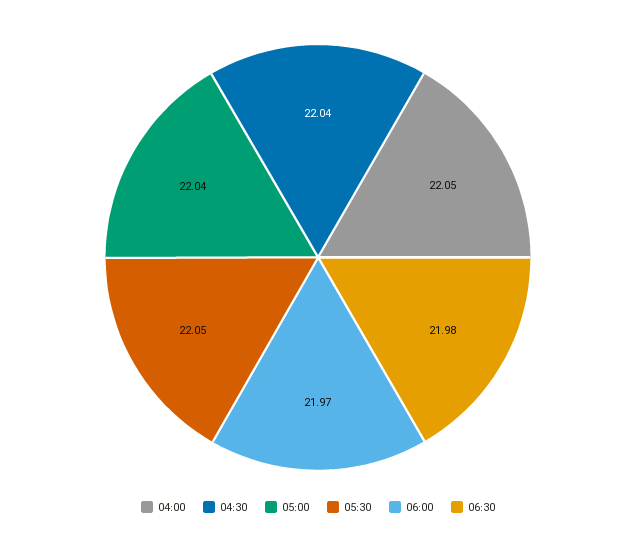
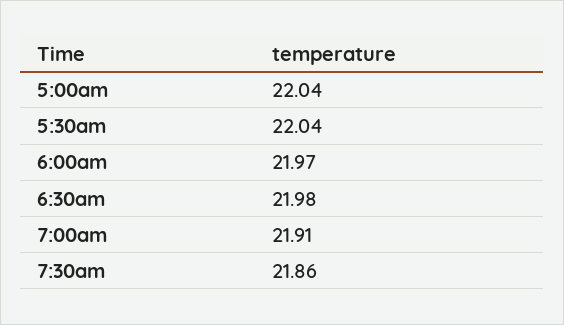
04:00: 22.05 -> none
04:30: 22.04 -> none
05:30: 22.05 -> 22.04
7:00am: none -> 21.91
7:30am: none -> 21.86

